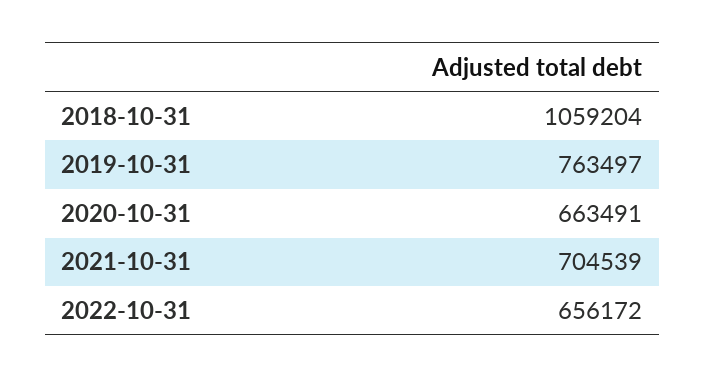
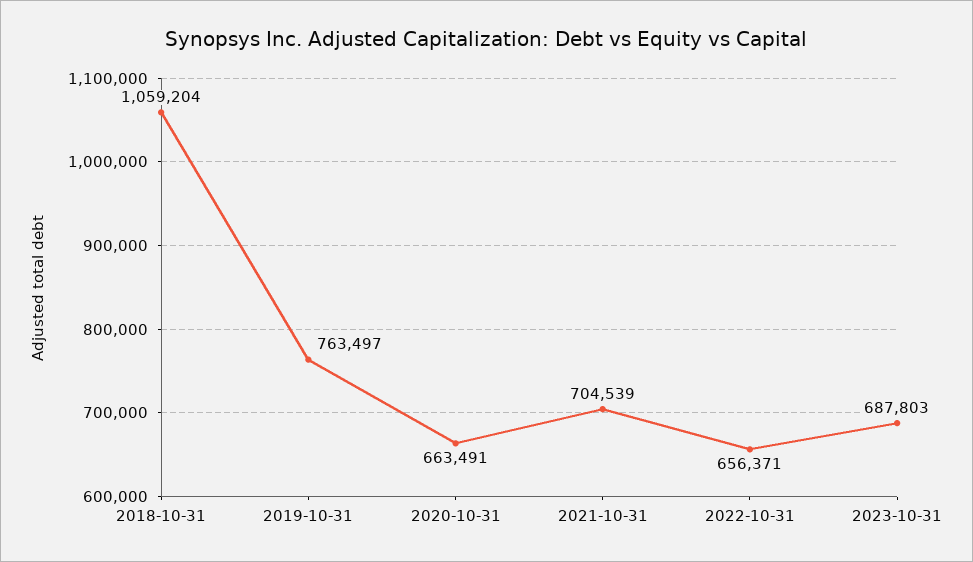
2022-10-31: 656172 -> 656371
2023-10-31: none -> 687803

